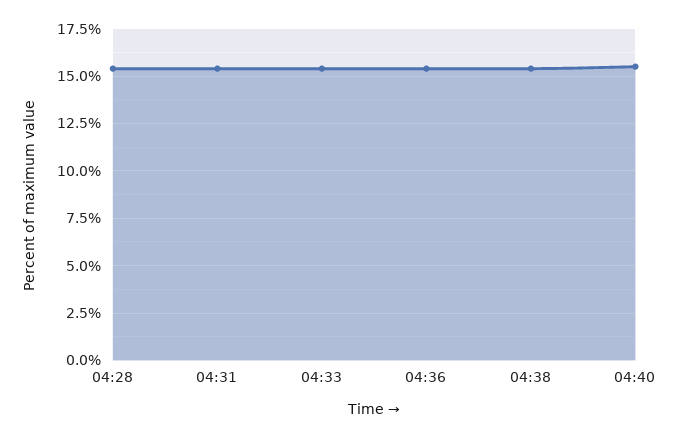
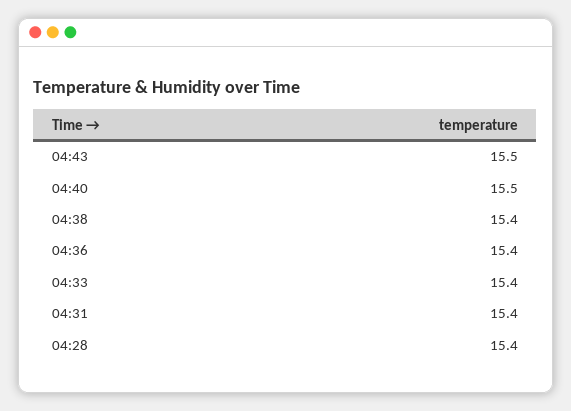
04:43: none -> 15.5

